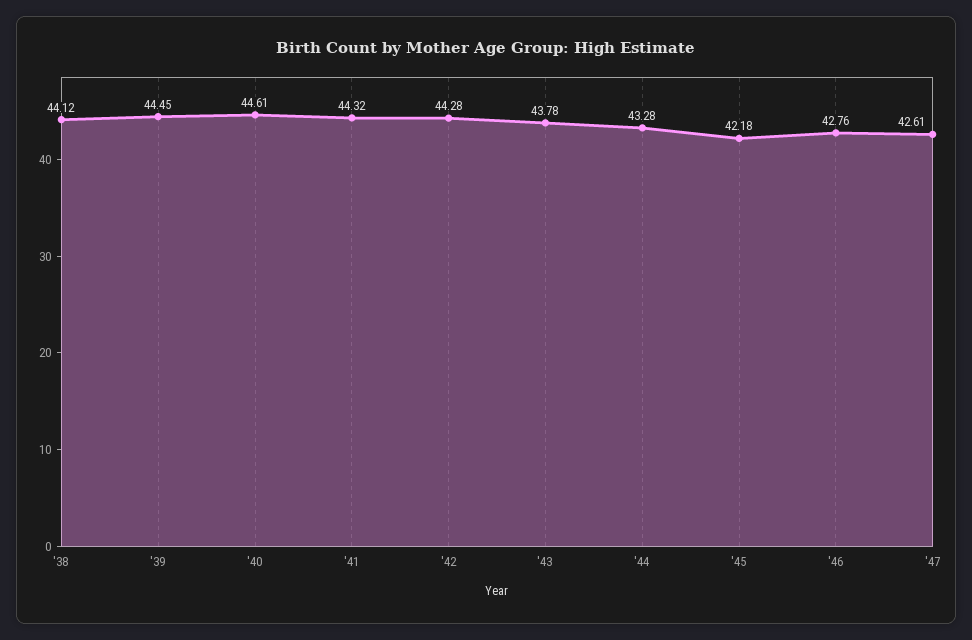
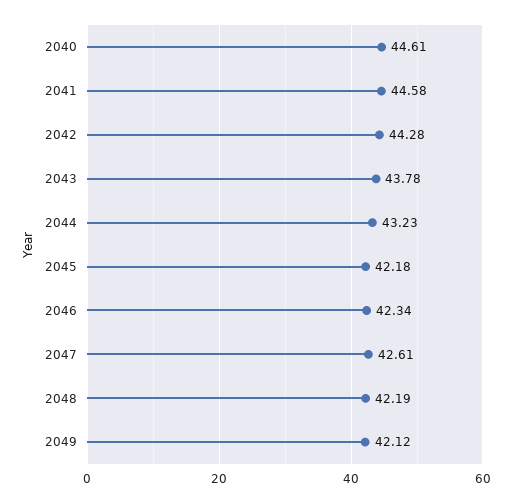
'38: 44.12 -> none
'39: 44.45 -> none
'41: 44.32 -> 44.58
'44: 43.28 -> 43.23
'46: 42.76 -> 42.34
2048: none -> 42.19
2049: none -> 42.12

